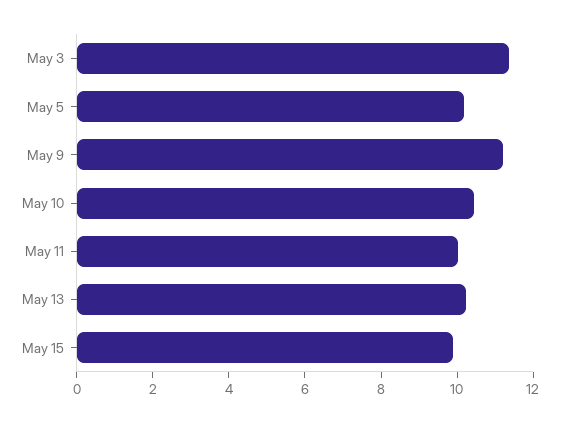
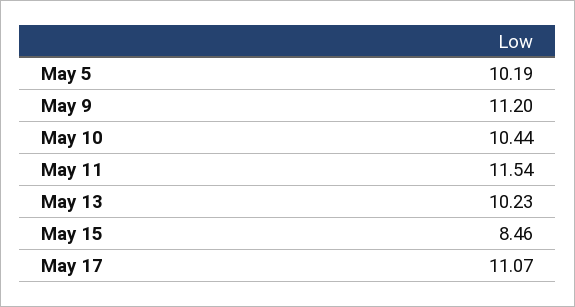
May 3: 11.5 -> none
May 11: 10 -> 11.54
May 15: 10 -> 8.46
May 17: none -> 11.07

